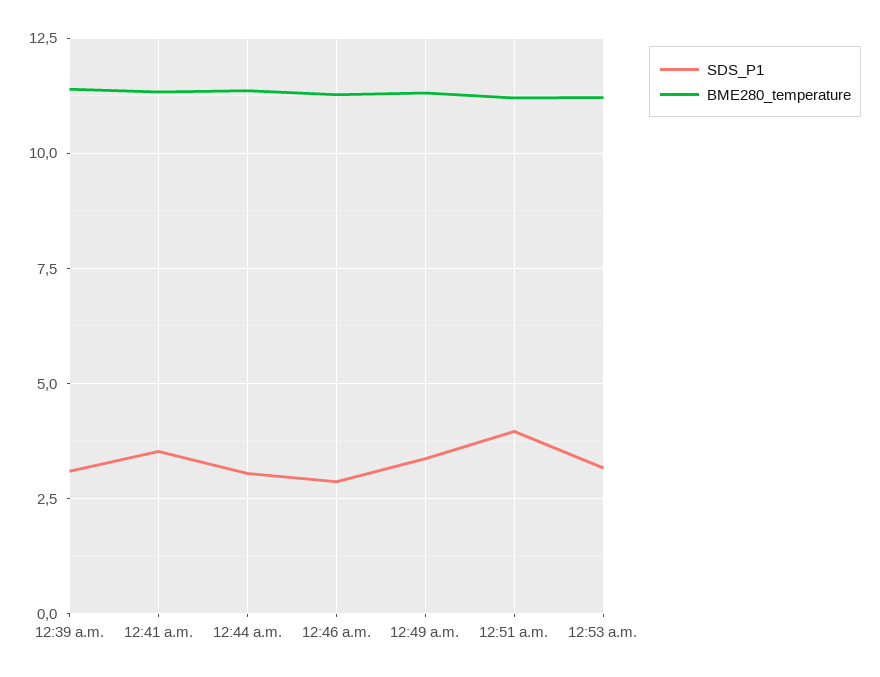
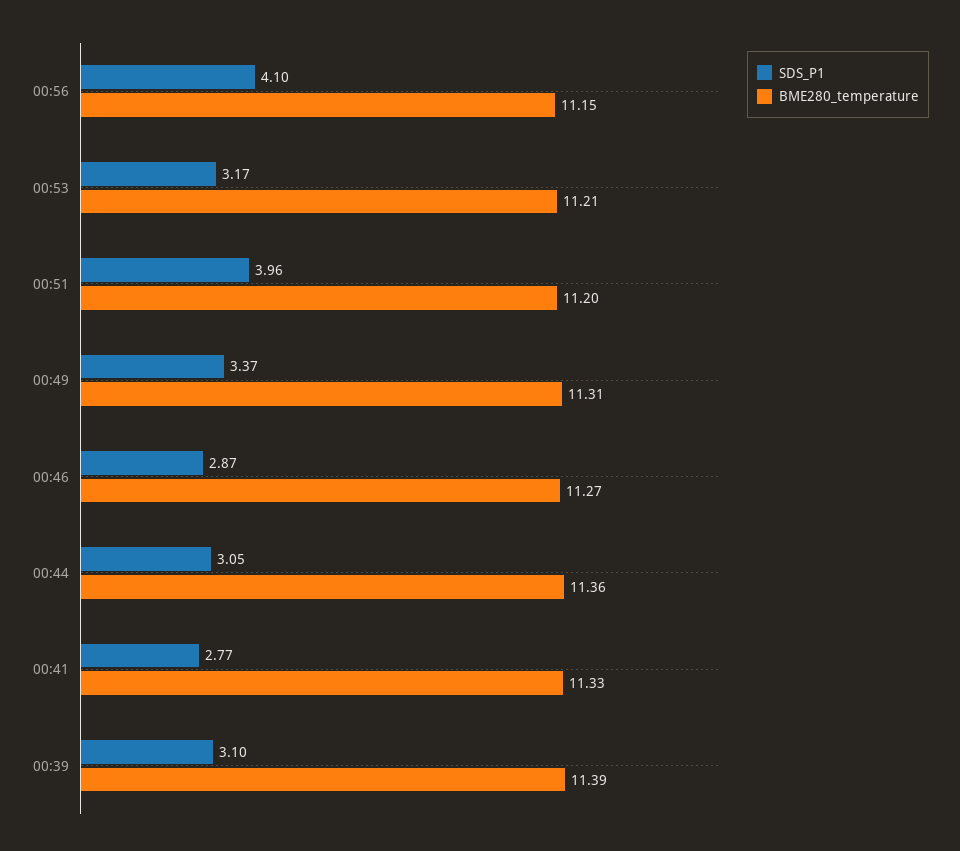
SDS_P1, 12:41 a.m.: 3.5 -> 2.77
SDS_P1, 00:56: none -> 4.1
BME280_temperature, 00:56: none -> 11.15

